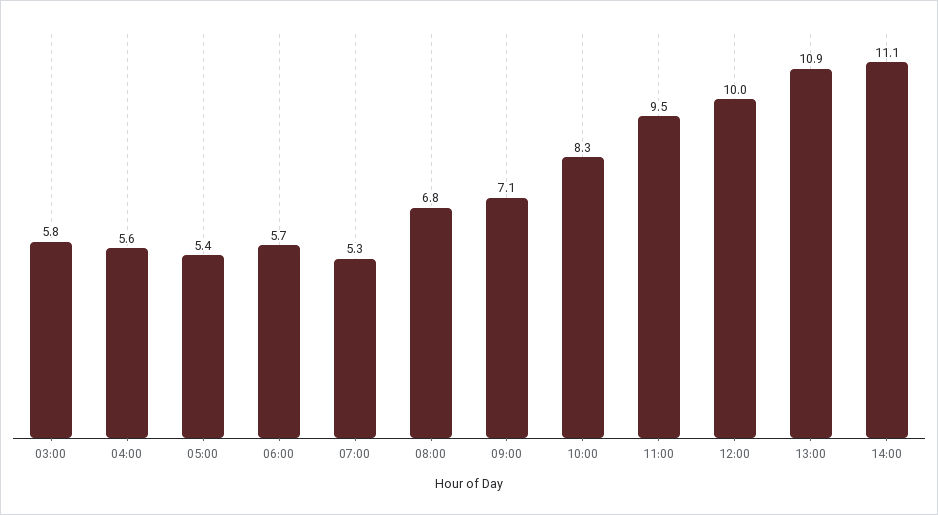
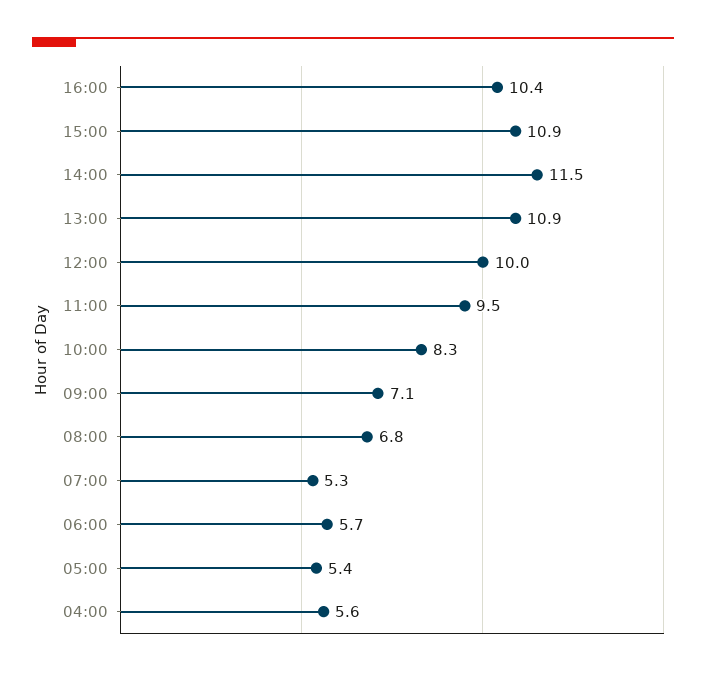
03:00: 5.8 -> none
14:00: 11.1 -> 11.5
16:00: none -> 10.4
15:00: none -> 10.9

